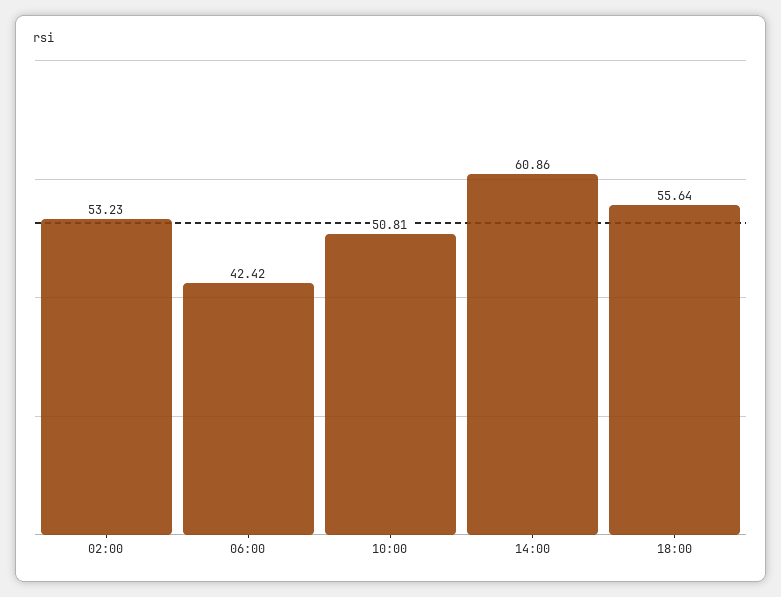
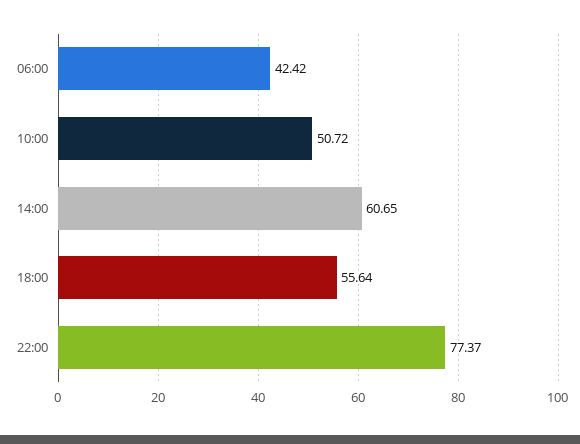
02:00: 53.23 -> none
10:00: 50.81 -> 50.72
14:00: 60.86 -> 60.65
22:00: none -> 77.37

